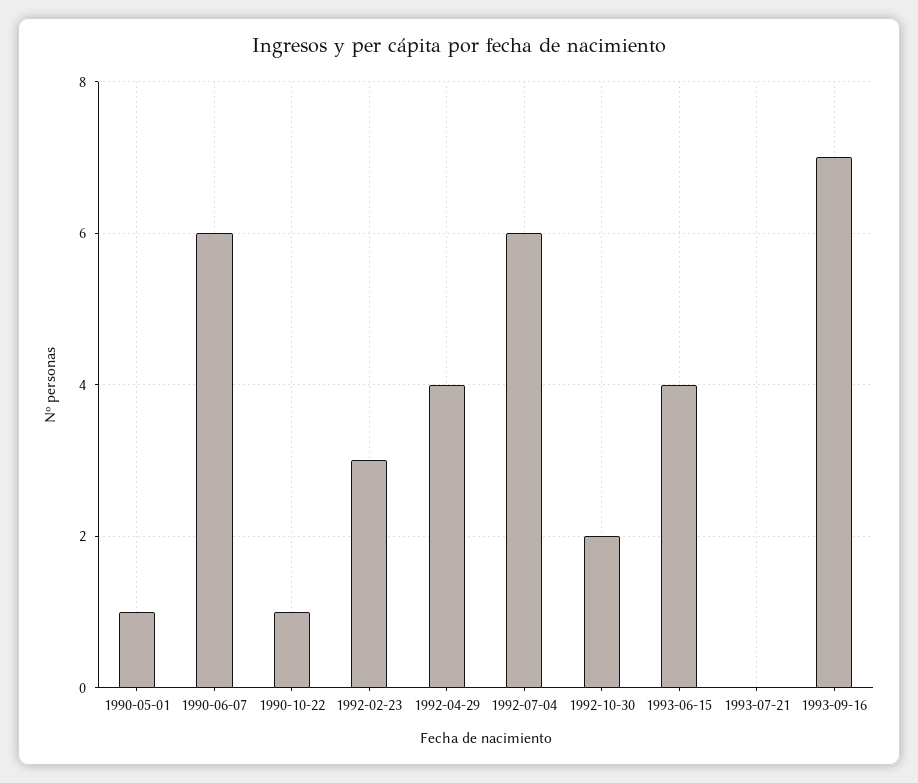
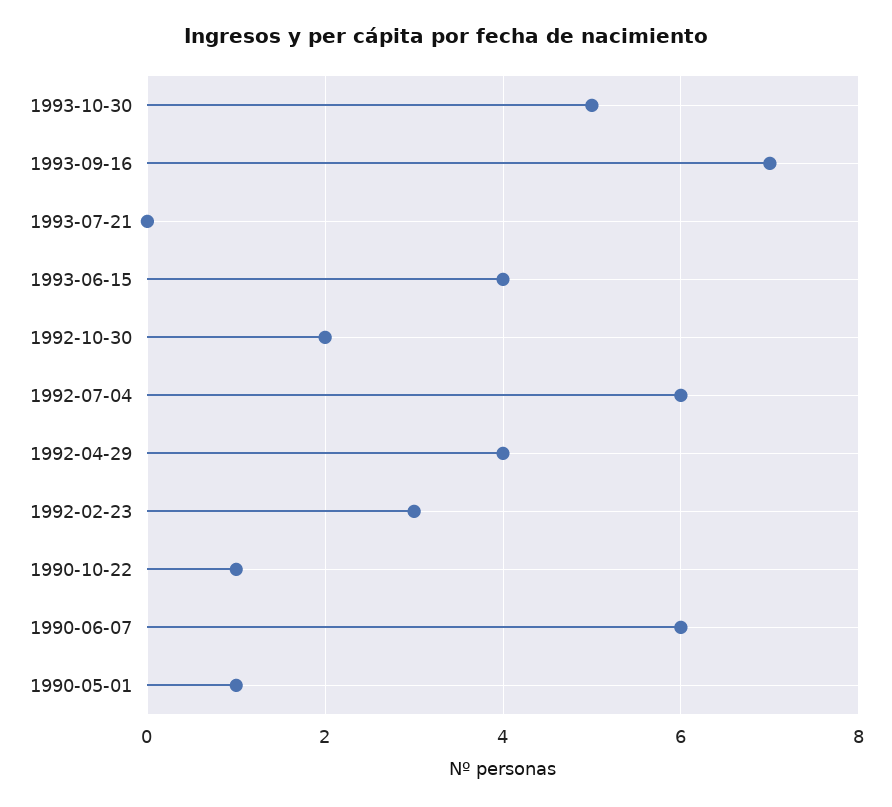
1993-10-30: none -> 5

